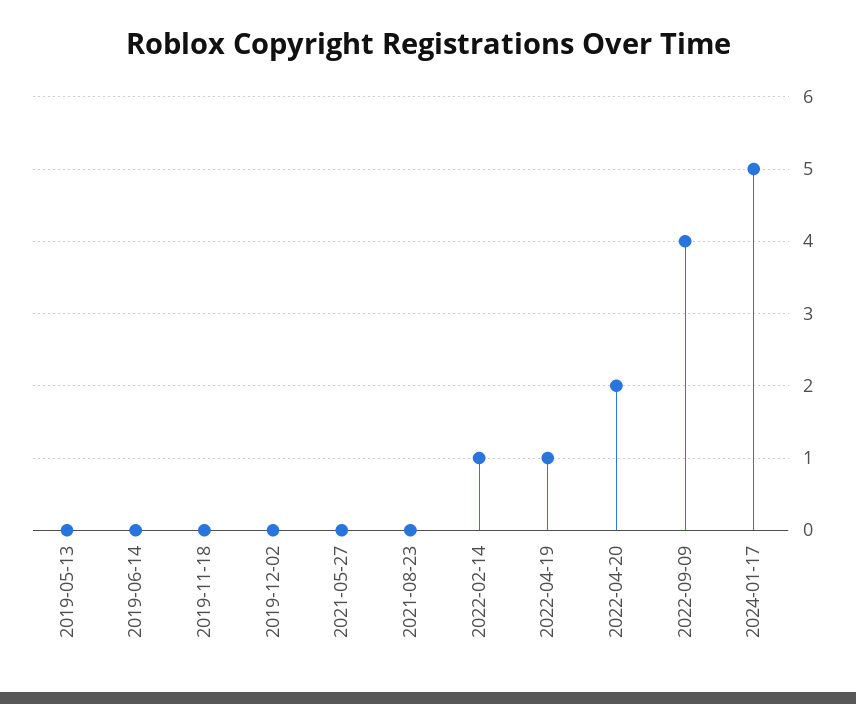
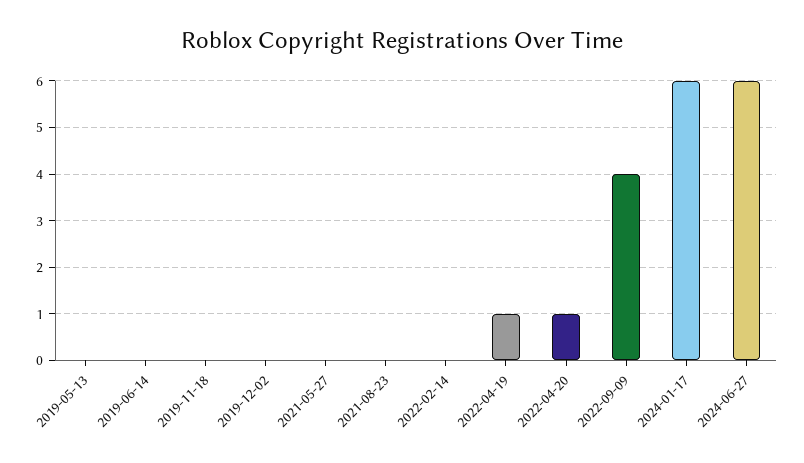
2022-02-14: 1 -> 0
2022-04-20: 2 -> 1
2024-01-17: 5 -> 6
2024-06-27: none -> 6

